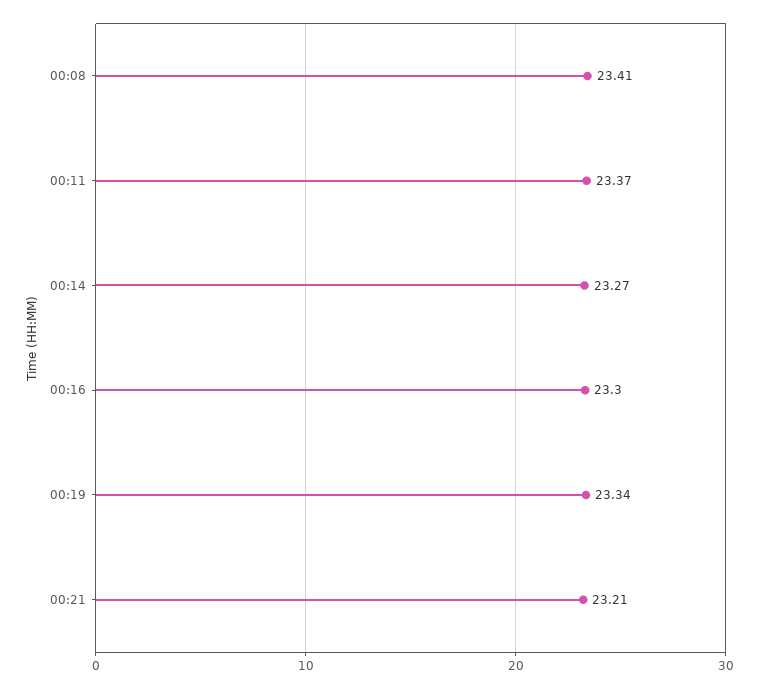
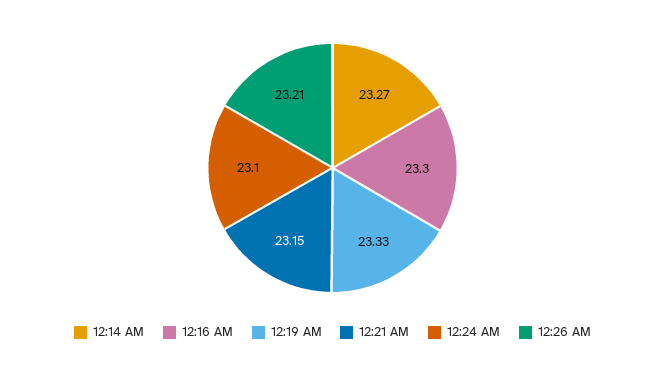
00:08: 23.41 -> none
00:11: 23.37 -> none
00:19: 23.34 -> 23.33
00:21: 23.21 -> 23.15
12:24 AM: none -> 23.1
12:26 AM: none -> 23.21

